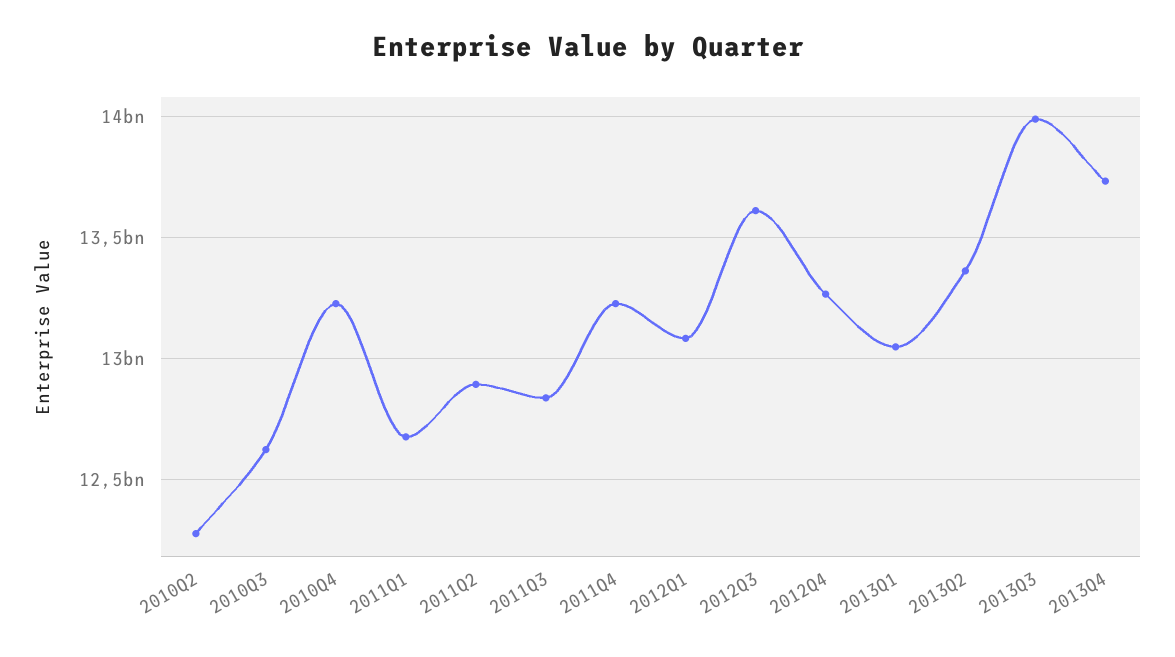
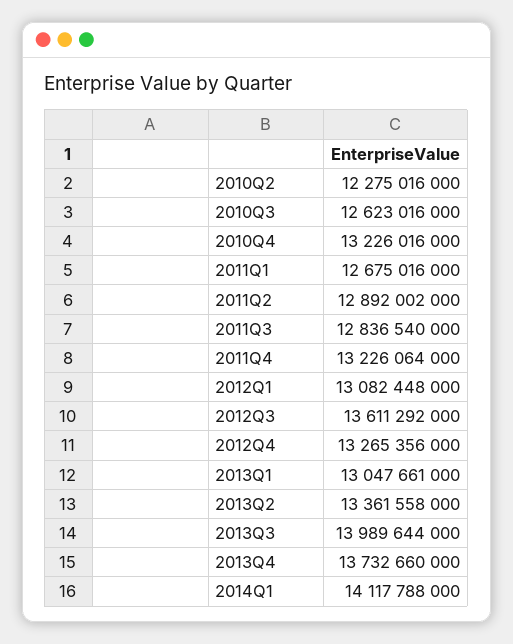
2014Q1: none -> 14117788000

